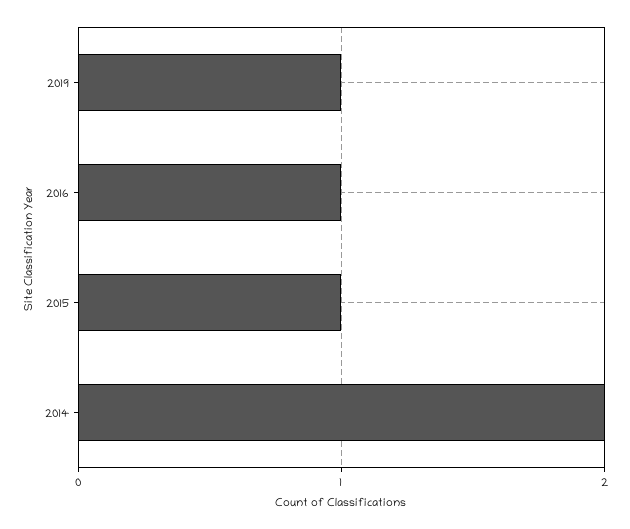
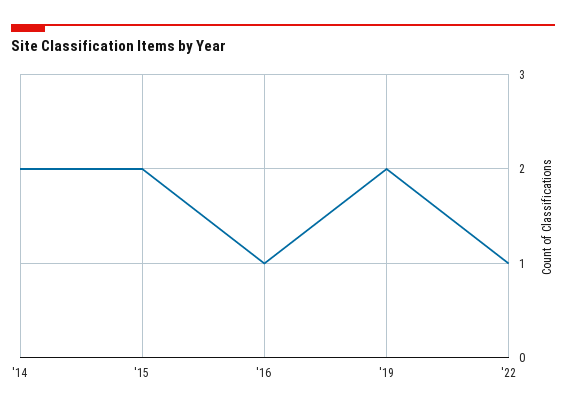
2019: 1 -> 2
2015: 1 -> 2
'22: none -> 1

